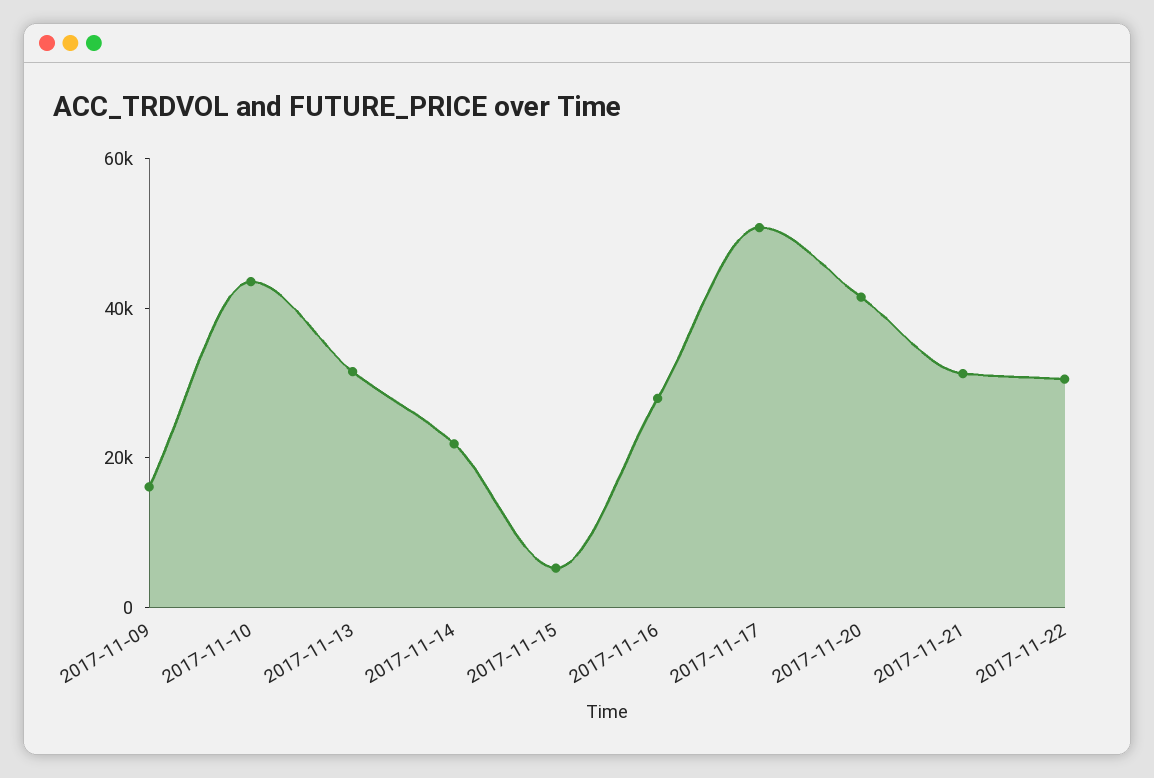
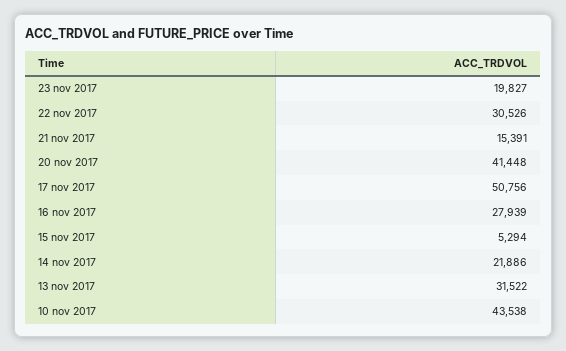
2017-11-09: 15000 -> none
2017-11-21: 30000 -> 15391
23 nov 2017: none -> 19827

